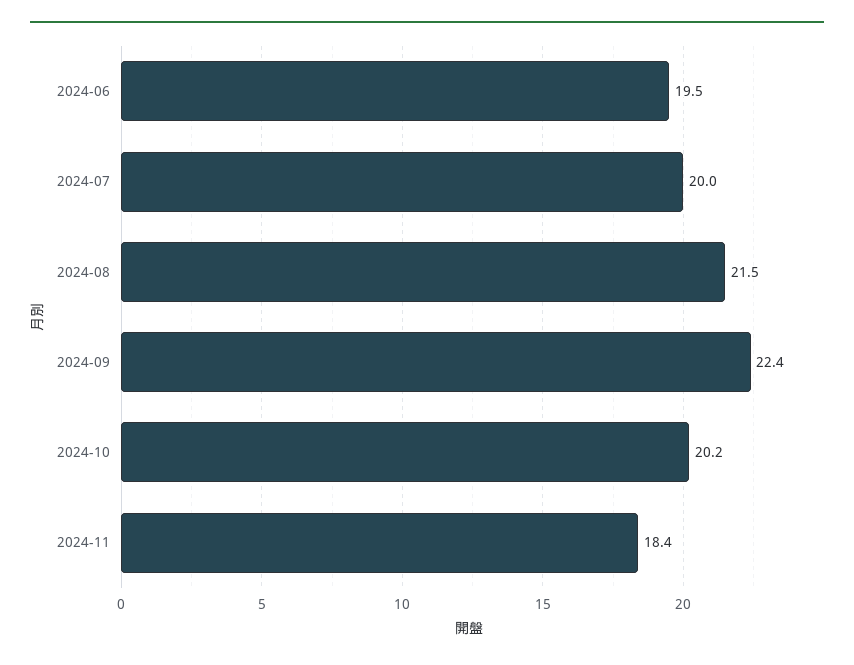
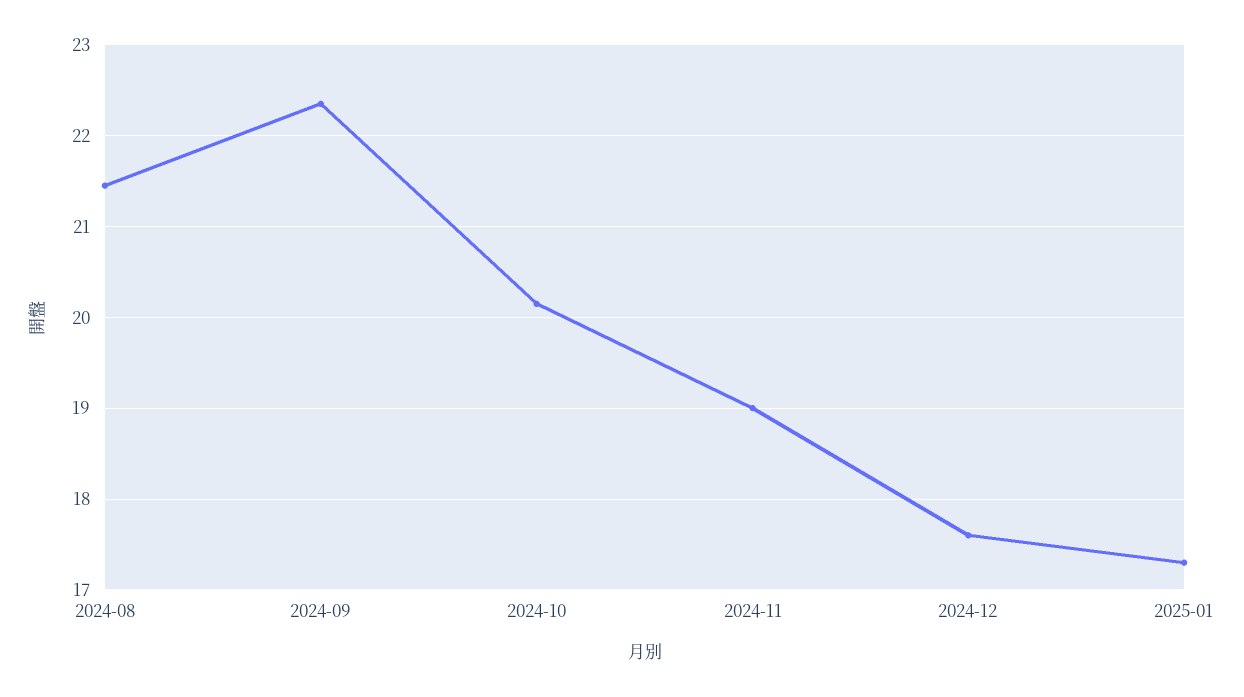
2024-06: 19.5 -> none
2024-07: 20 -> none
2024-11: 18.4 -> 19
2024-12: none -> 17.6
2025-01: none -> 17.3

